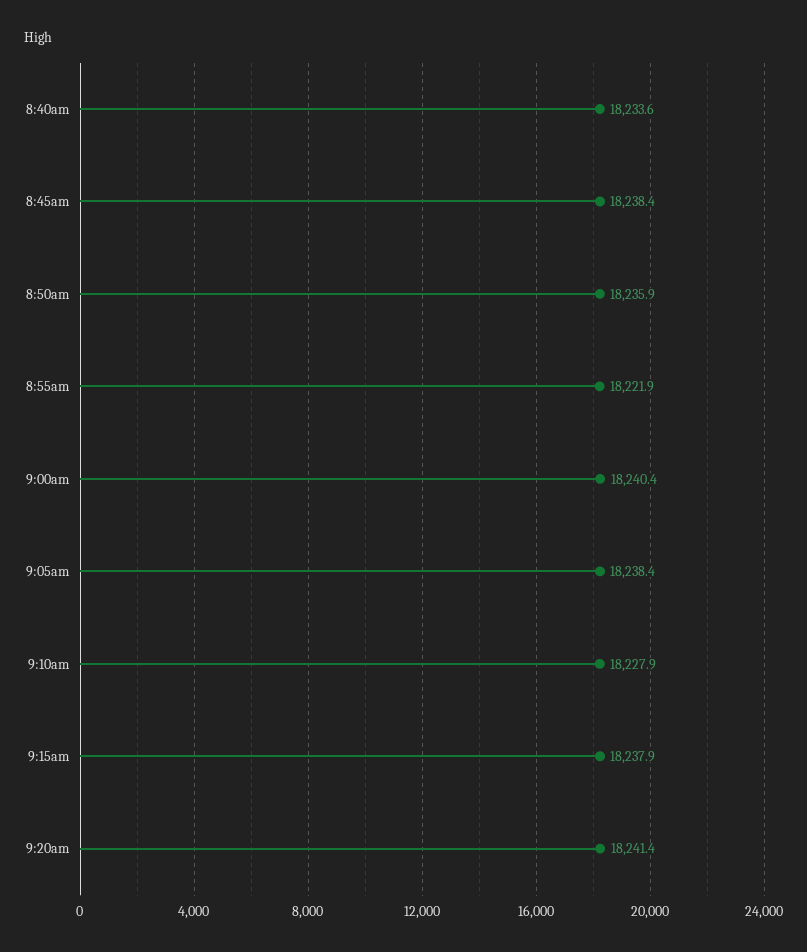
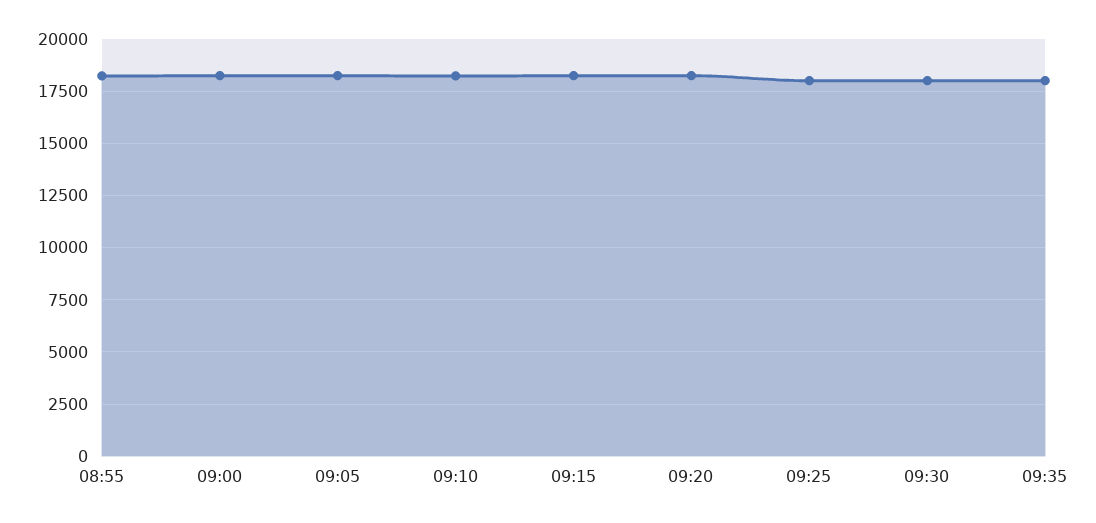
8:40am: 18233.6 -> none
8:45am: 18238.4 -> none
8:50am: 18235.9 -> none
09:25: none -> 18000
09:30: none -> 18000
09:35: none -> 18000

